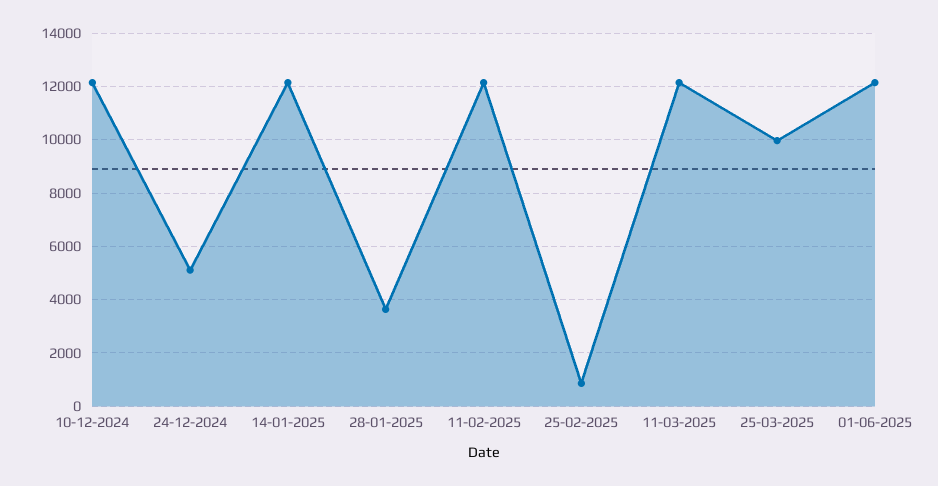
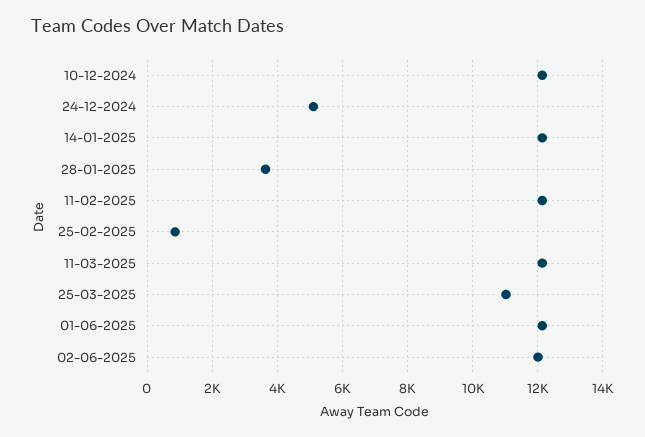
25-03-2025: 10000 -> 11000
02-06-2025: none -> 12000

